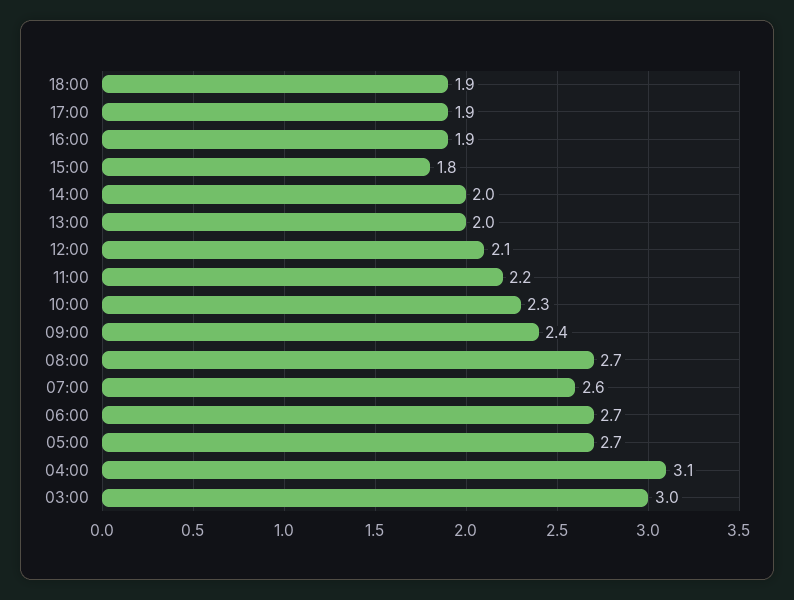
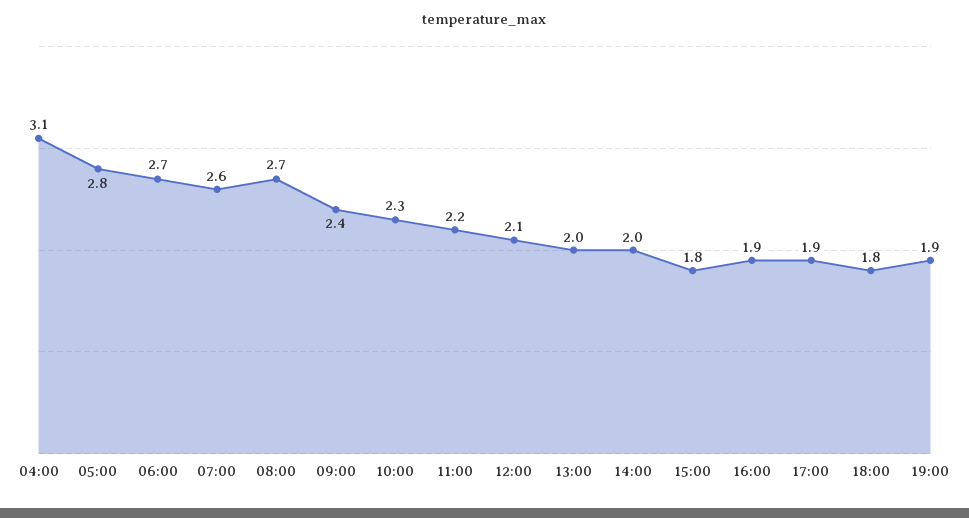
18:00: 1.9 -> 1.8
05:00: 2.7 -> 2.8
03:00: 3 -> none
19:00: none -> 1.9

